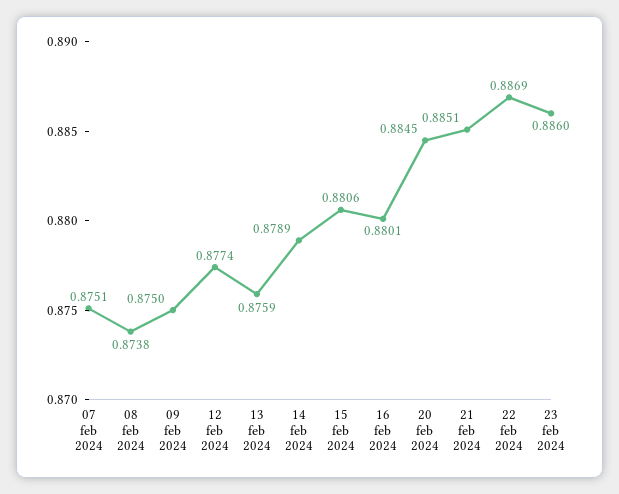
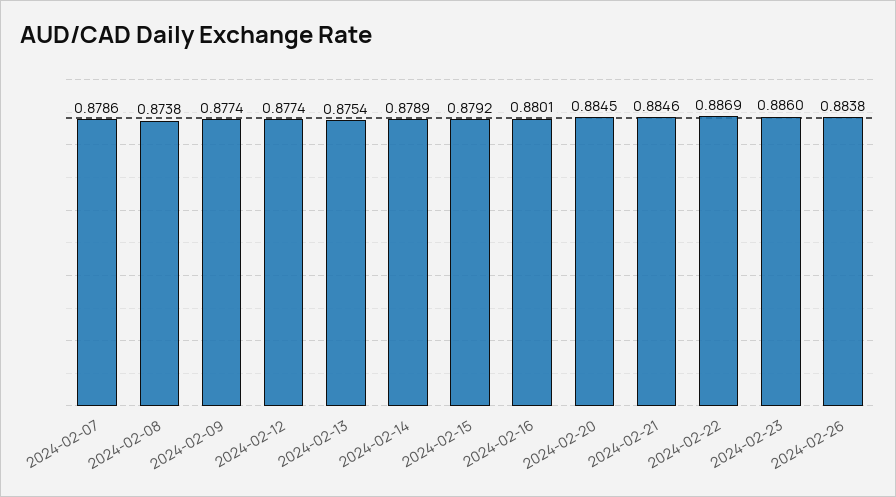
07 feb 2024: 0.8751 -> 0.8786
09 feb 2024: 0.875 -> 0.8774
13 feb 2024: 0.8759 -> 0.8754
15 feb 2024: 0.8806 -> 0.8792
21 feb 2024: 0.8851 -> 0.8846
2024-02-26: none -> 0.8838

